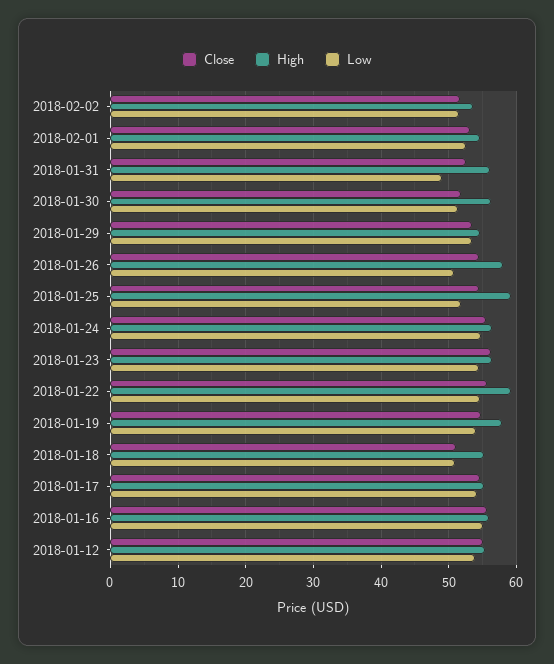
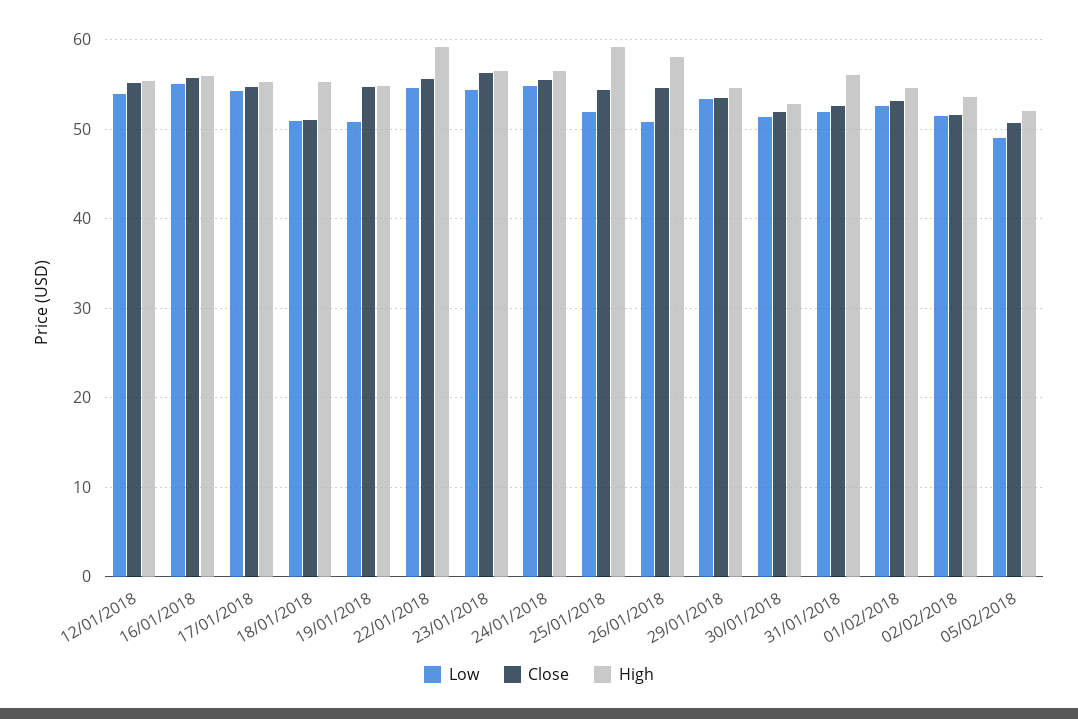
Low, 2018-01-31: 49 -> 52
High, 2018-01-30: 56 -> 53
High, 2018-01-19: 58 -> 55
Low, 2018-01-19: 54 -> 51
Low, 05/02/2018: none -> 49
Close, 05/02/2018: none -> 51
High, 05/02/2018: none -> 52

